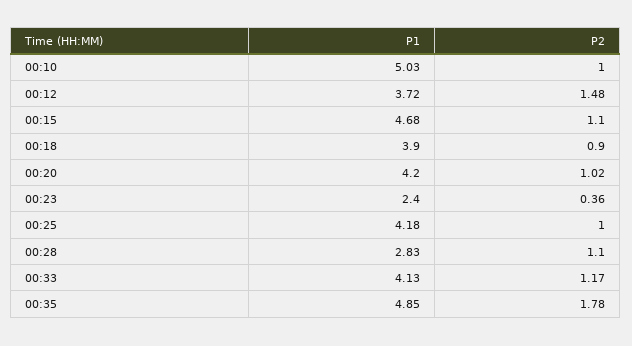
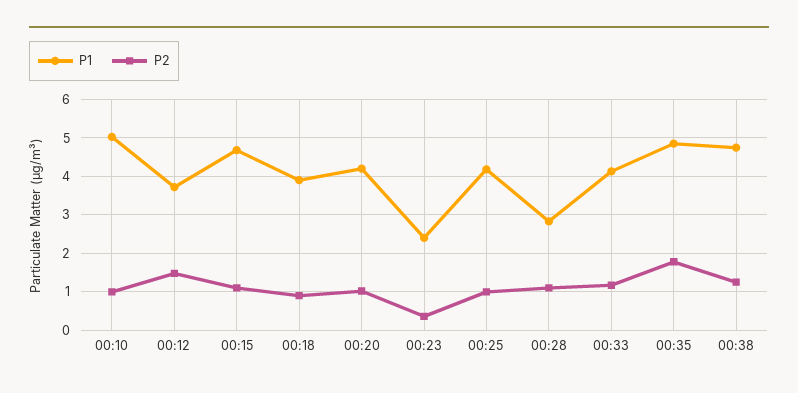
P1, 00:38: none -> 4.8
P2, 00:38: none -> 1.2

